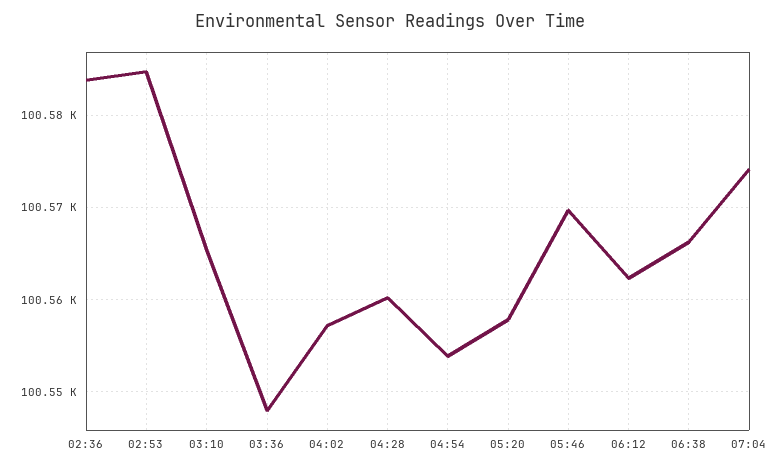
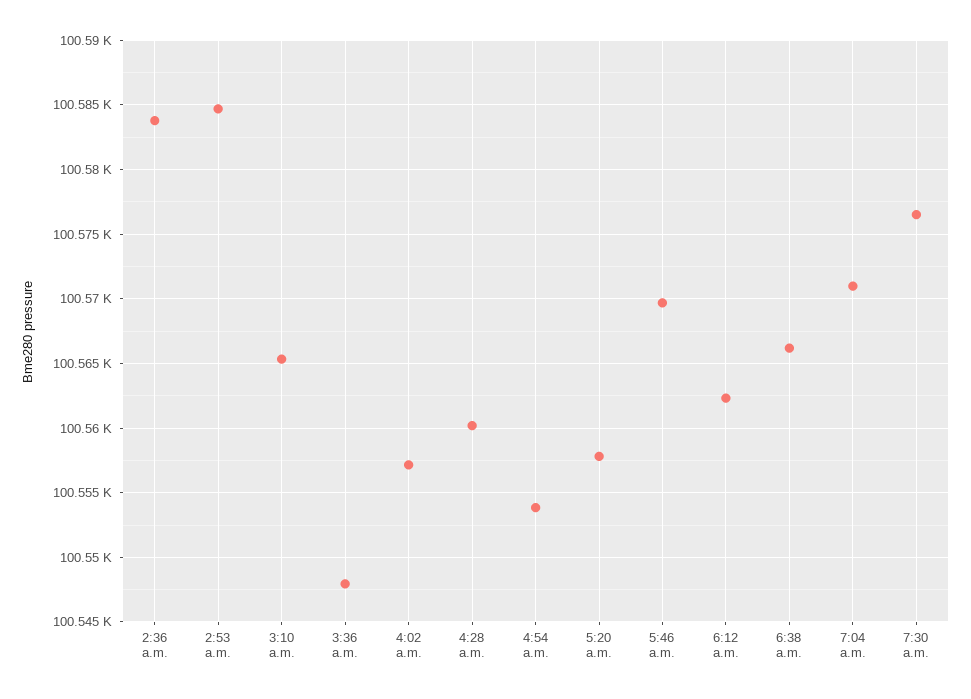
07:04: 100574 -> 100571
7:30 a.m.: none -> 100576.5

